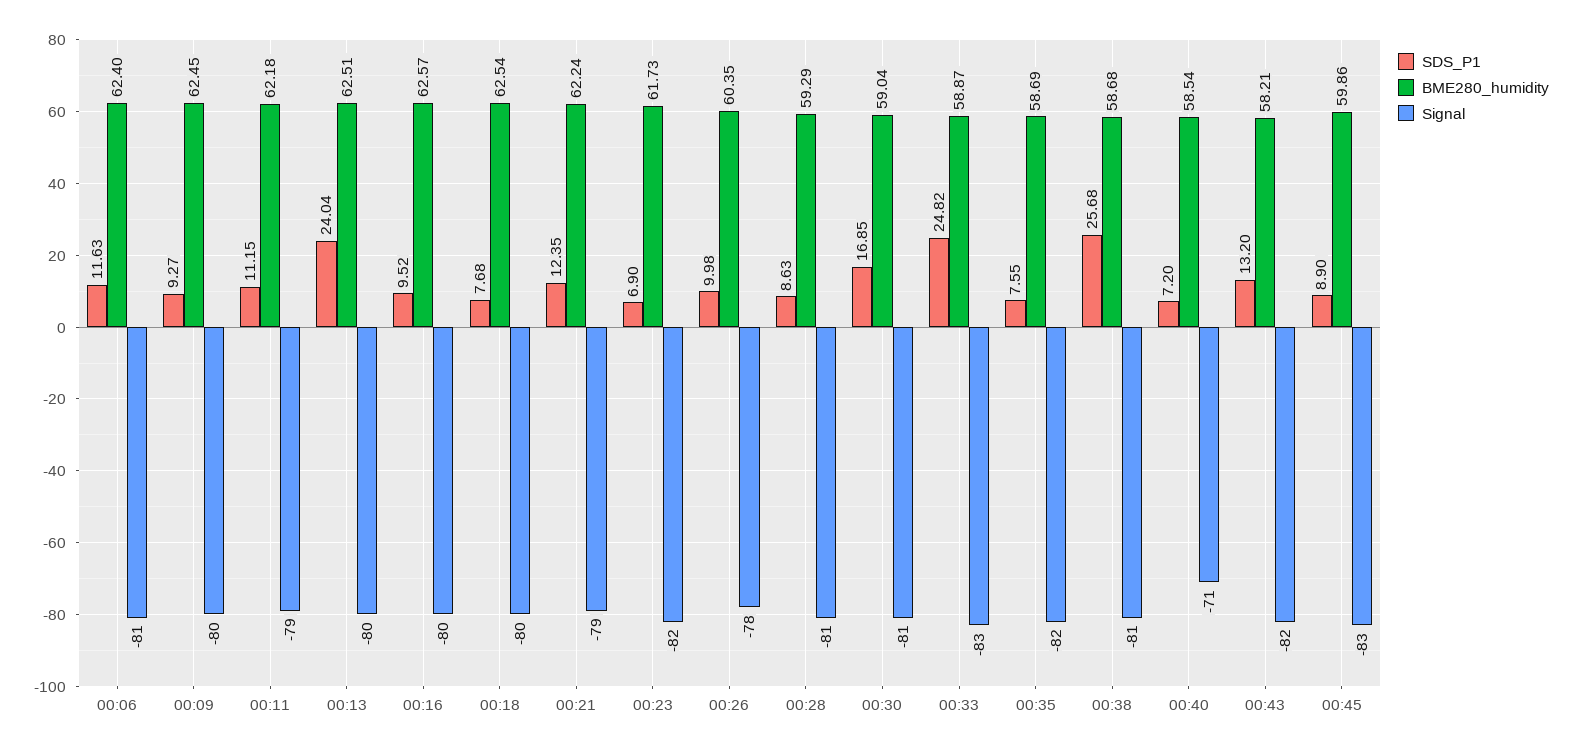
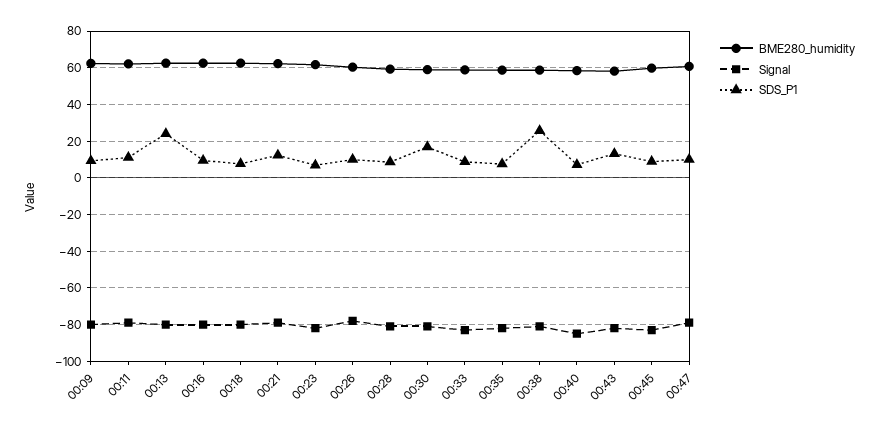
SDS_P1, 00:06: 11.63 -> none
BME280_humidity, 00:06: 62.4 -> none
Signal, 00:06: -81 -> none
SDS_P1, 00:33: 24.82 -> 10
Signal, 00:40: -71 -> -85
BME280_humidity, 00:47: none -> 60
Signal, 00:47: none -> -80
SDS_P1, 00:47: none -> 10

